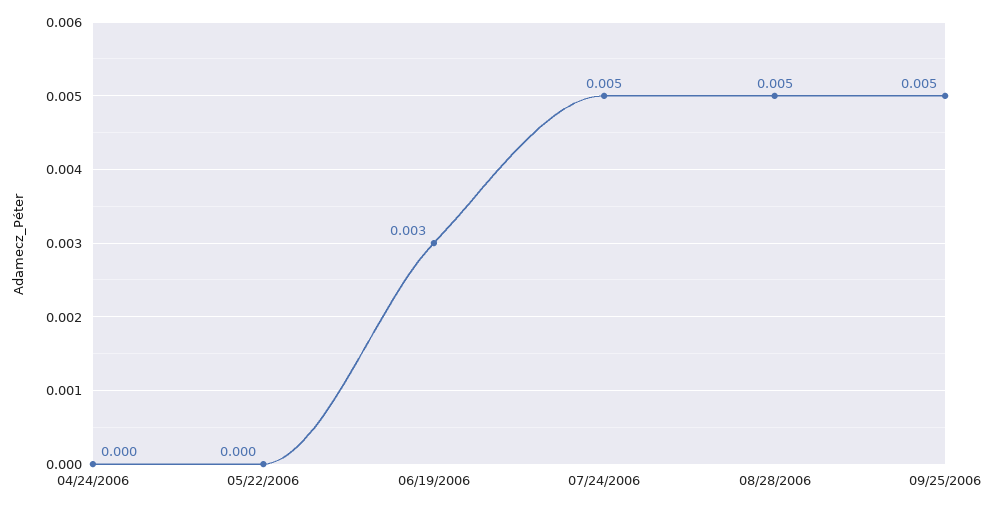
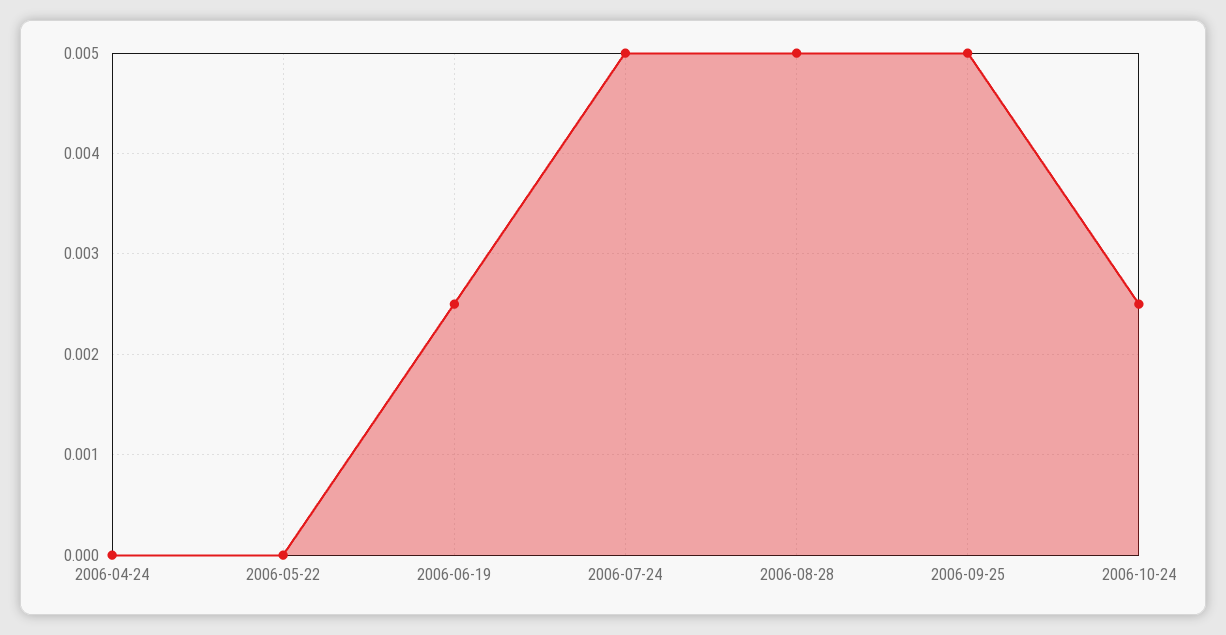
06/19/2006: 0.003 -> 0.0025
2006-10-24: none -> 0.0025

